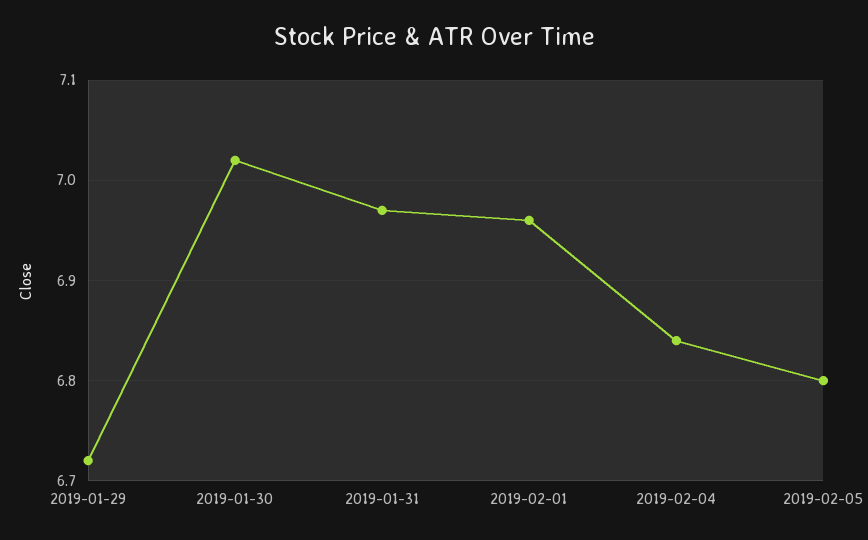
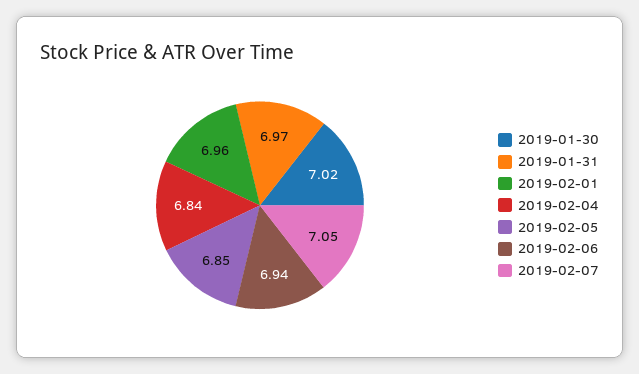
2019-01-29: 6.72 -> none
2019-02-05: 6.8 -> 6.85
2019-02-06: none -> 6.94
2019-02-07: none -> 7.05

